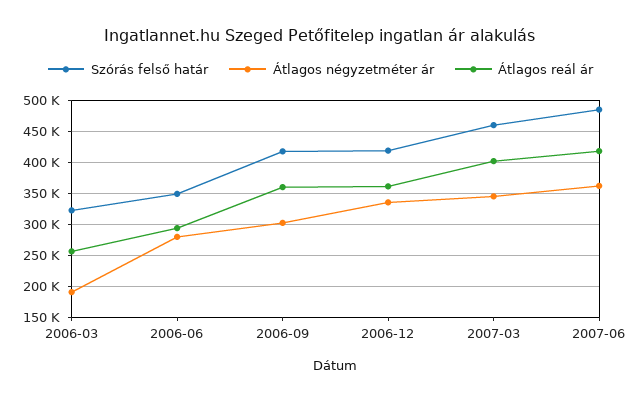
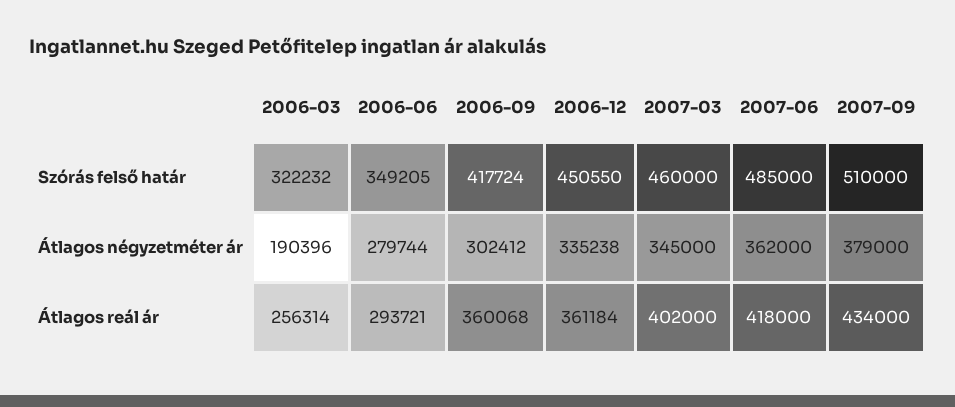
Szórás felső határ, 2006-12: 420000 -> 450550
Szórás felső határ, 2007-09: none -> 510000
Átlagos négyzetméter ár, 2007-09: none -> 379000
Átlagos reál ár, 2007-09: none -> 434000

